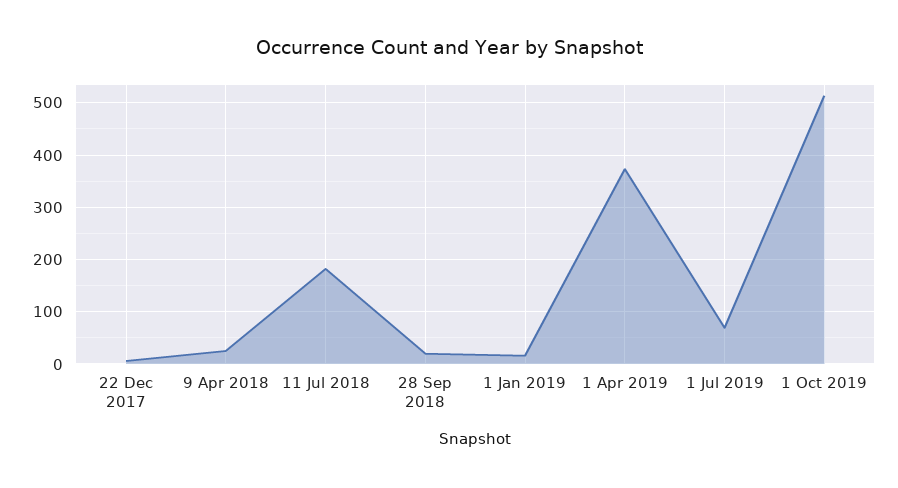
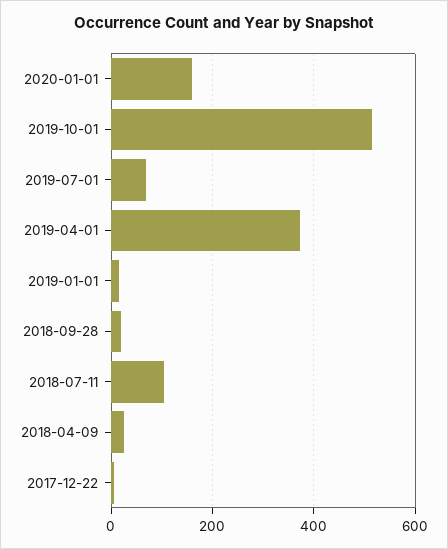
11 Jul 2018: 180 -> 100
2020-01-01: none -> 160

